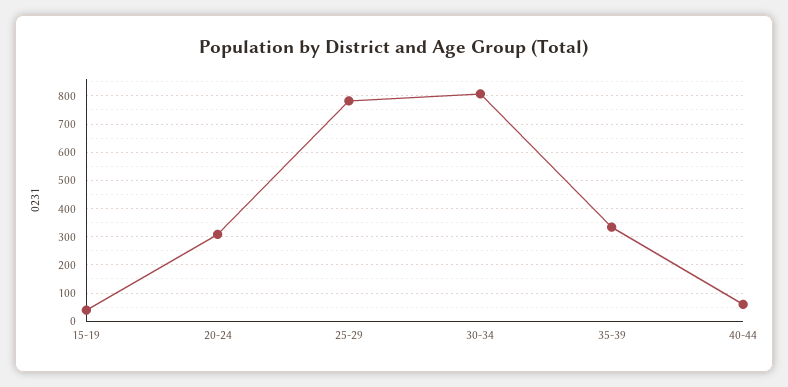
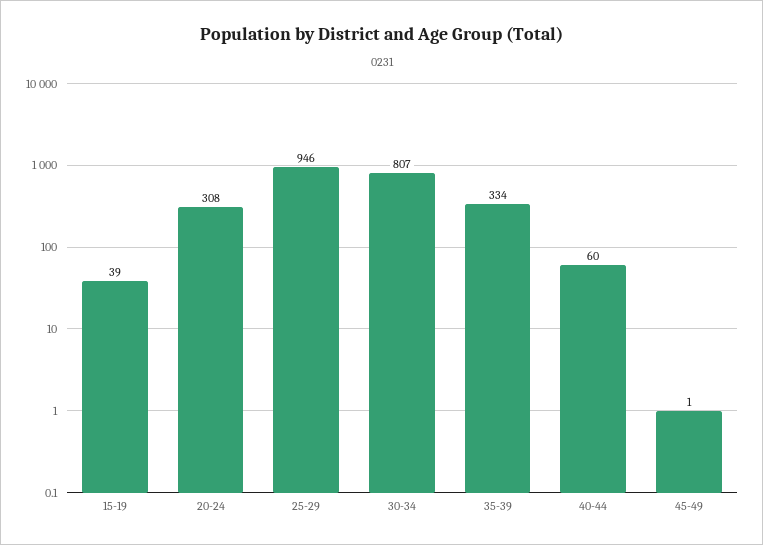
25-29: 775 -> 946
45-49: none -> 1

